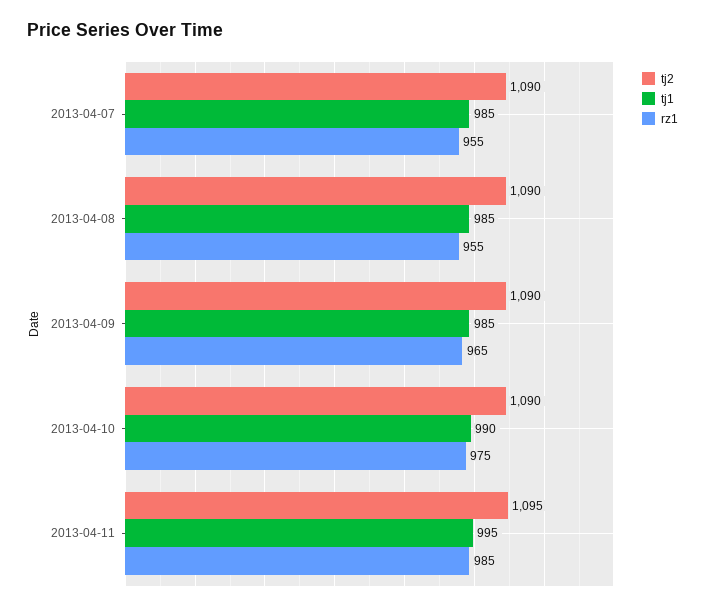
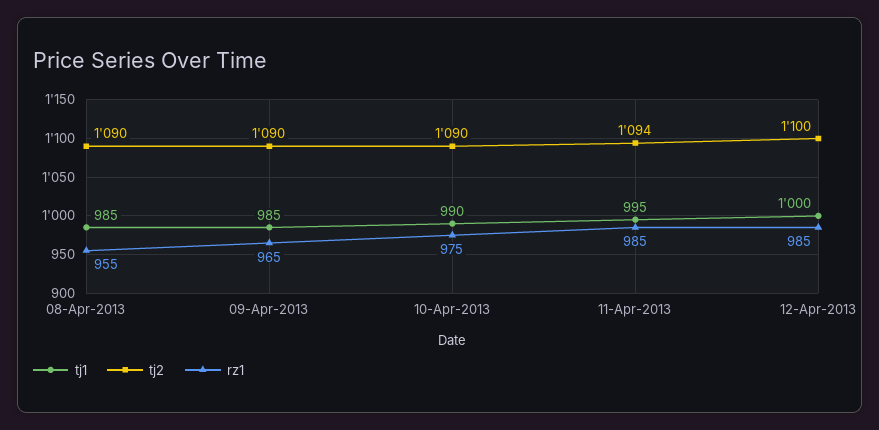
tj2, 2013-04-07: 1090 -> none
tj1, 2013-04-07: 985 -> none
rz1, 2013-04-07: 955 -> none
tj2, 2013-04-11: 1095 -> 1094
tj1, 12-Apr-2013: none -> 1000
tj2, 12-Apr-2013: none -> 1100
rz1, 12-Apr-2013: none -> 985

